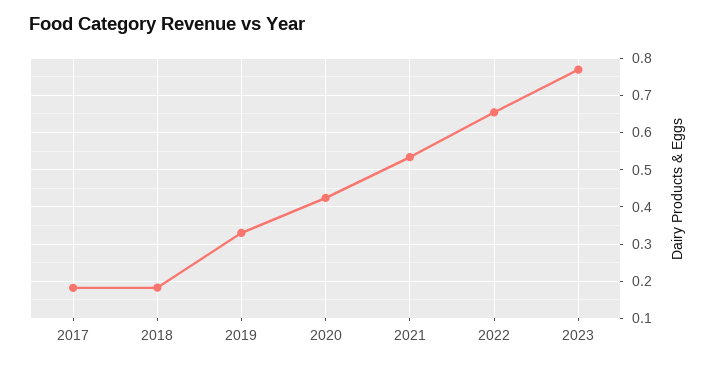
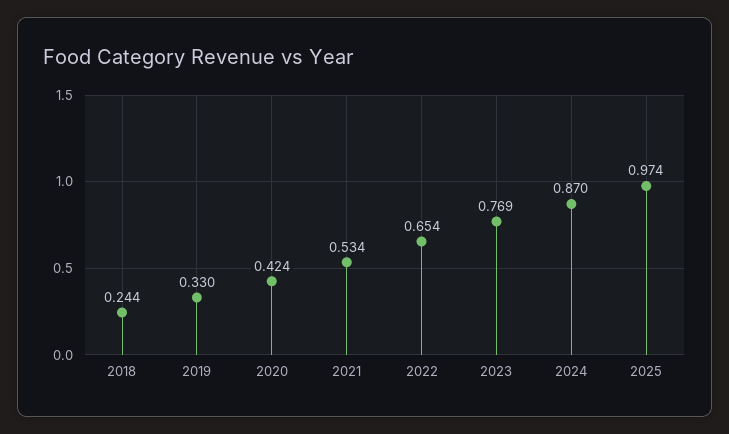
2017: 0.18 -> none
2018: 0.18 -> 0.244
2024: none -> 0.87
2025: none -> 0.974

